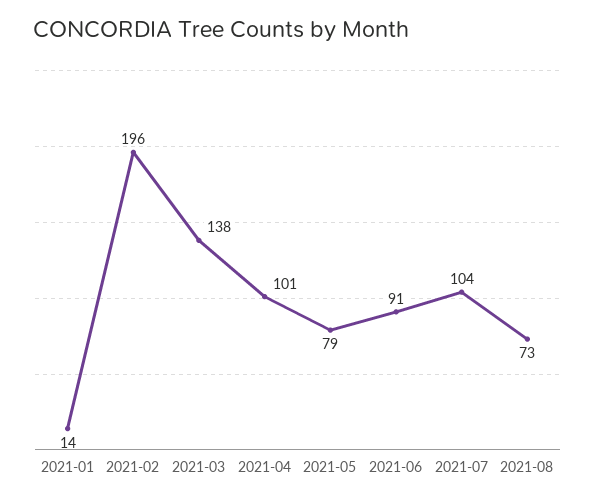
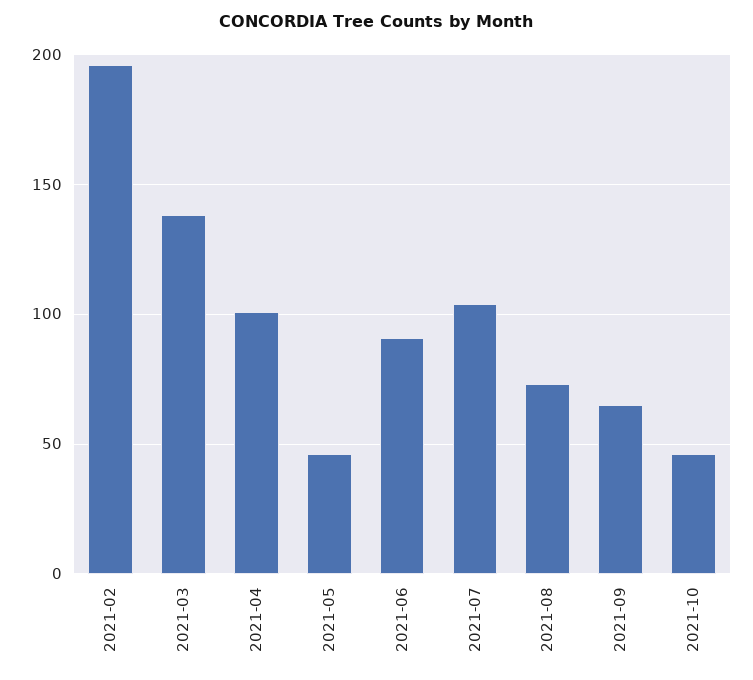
2021-01: 14 -> none
2021-05: 79 -> 45
2021-09: none -> 65
2021-10: none -> 45

